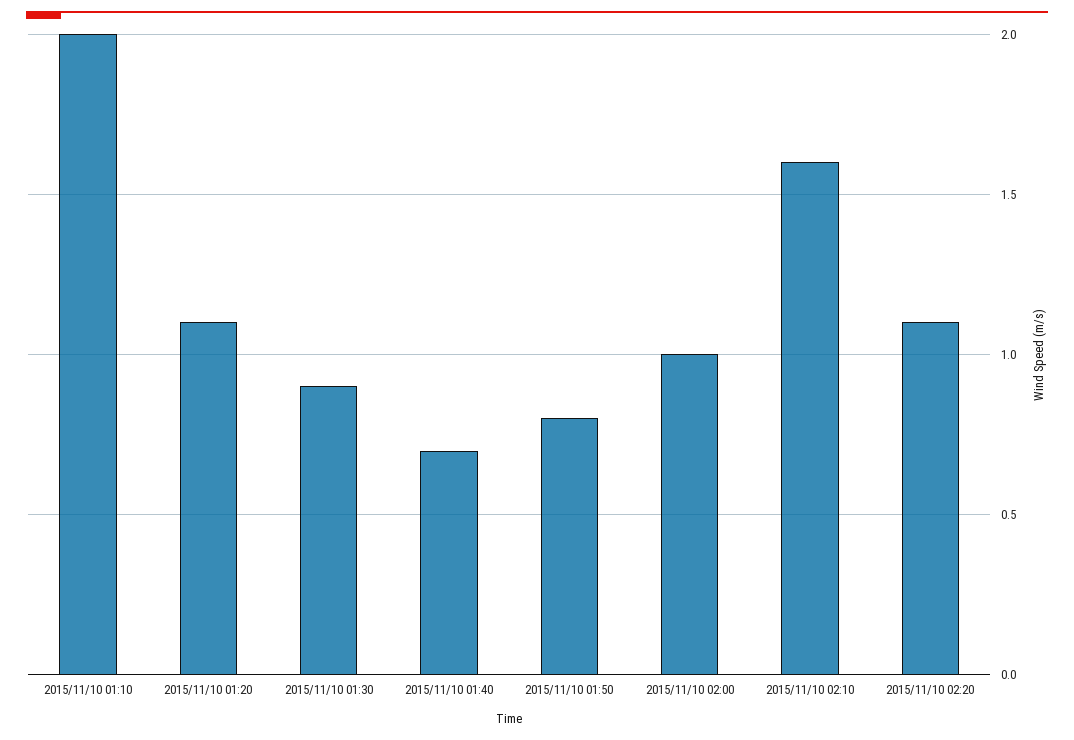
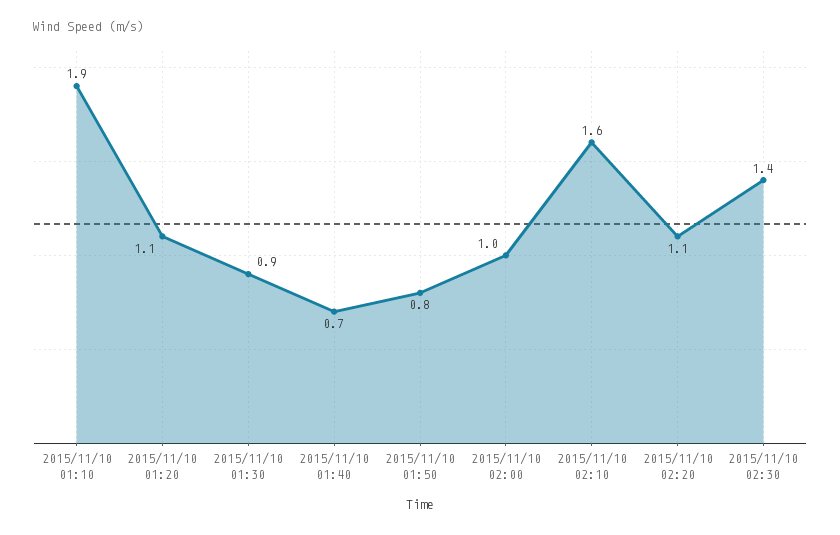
2015/11/10 01:10: 2 -> 1.9
2015/11/10 02:30: none -> 1.4

